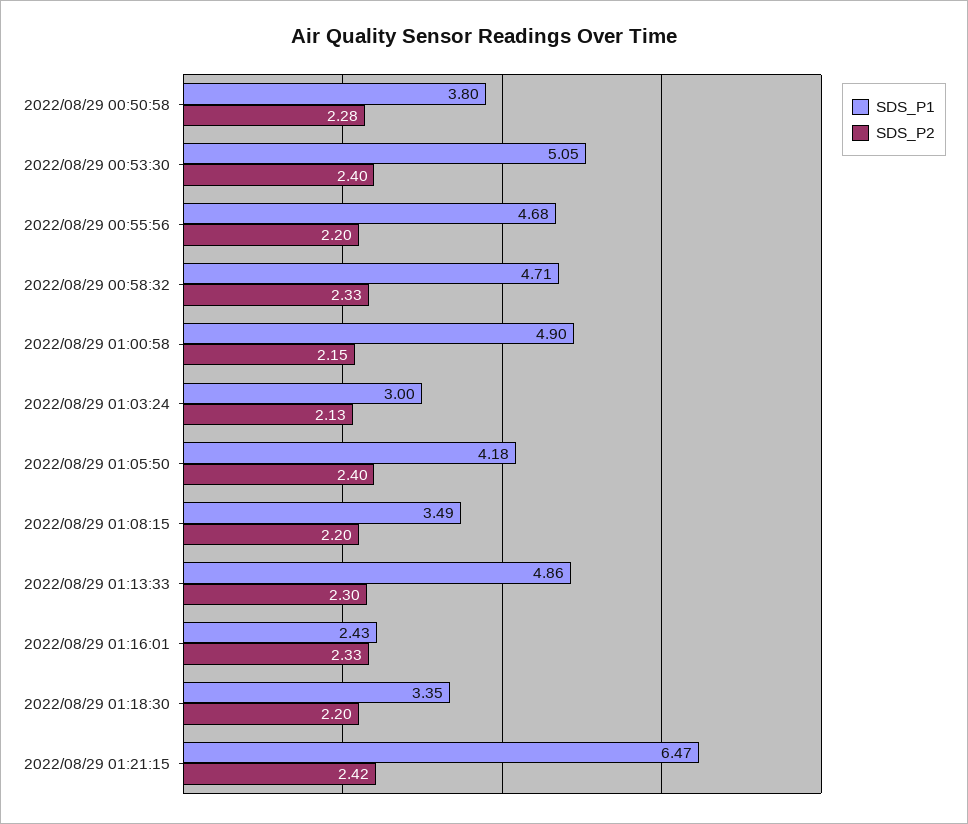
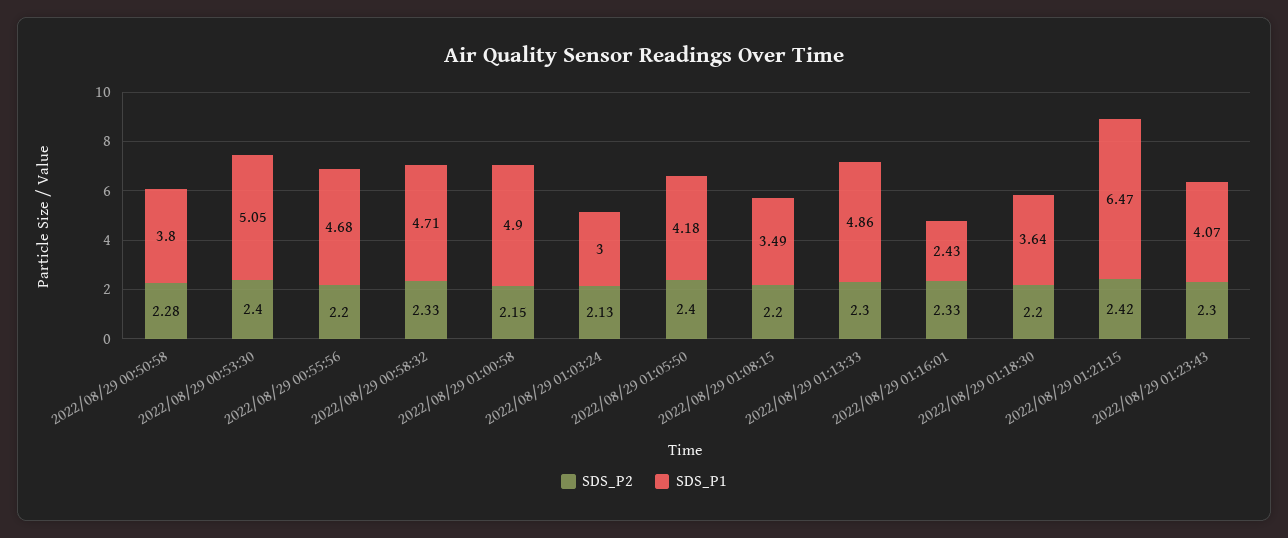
SDS_P1, 2022/08/29 01:18:30: 3.35 -> 3.64
SDS_P2, 2022/08/29 01:23:43: none -> 2.3
SDS_P1, 2022/08/29 01:23:43: none -> 4.07

